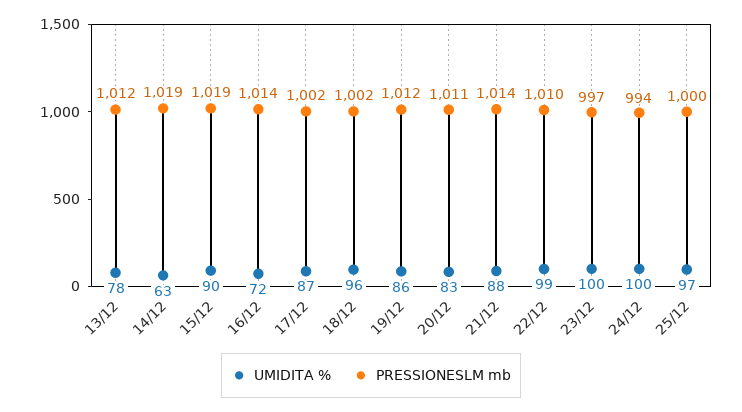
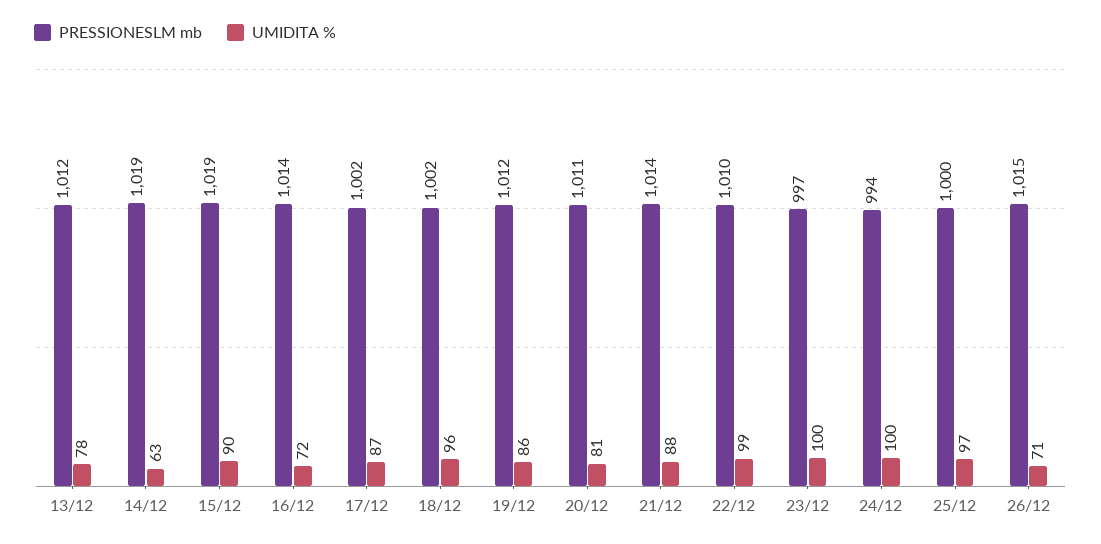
UMIDITA %, 20/12: 83 -> 81
PRESSIONESLM mb, 26/12: none -> 1015
UMIDITA %, 26/12: none -> 71

